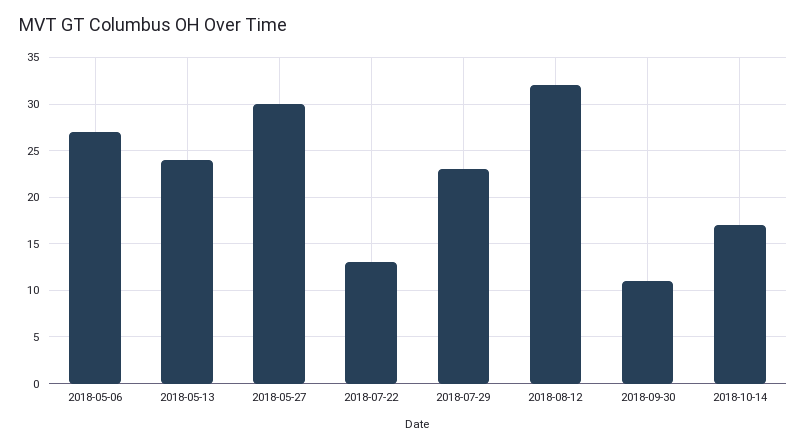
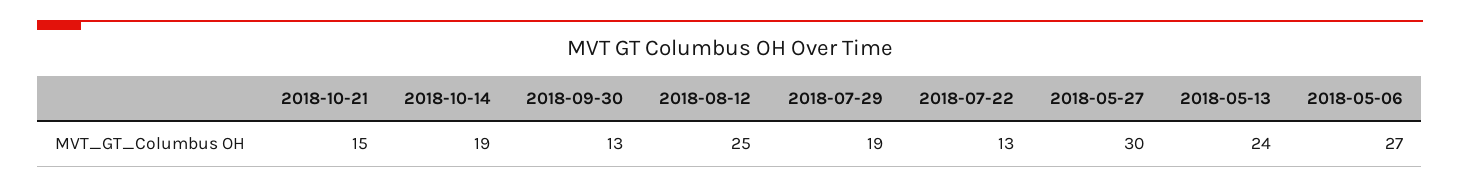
2018-07-29: 23 -> 19
2018-08-12: 32 -> 25
2018-09-30: 11 -> 13
2018-10-14: 17 -> 19
2018-10-21: none -> 15

